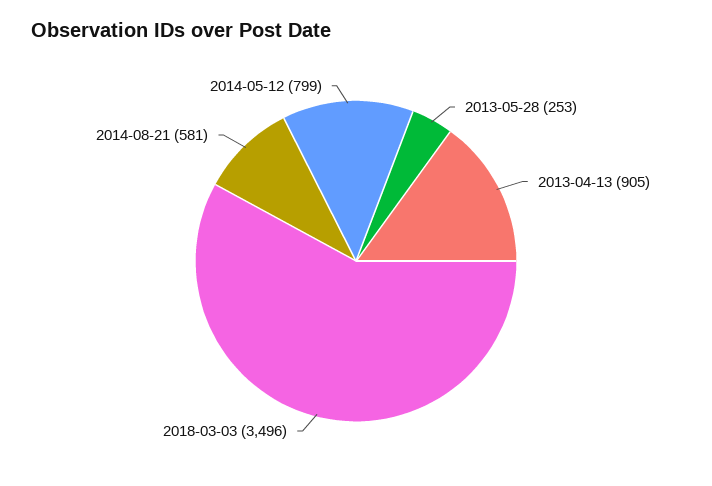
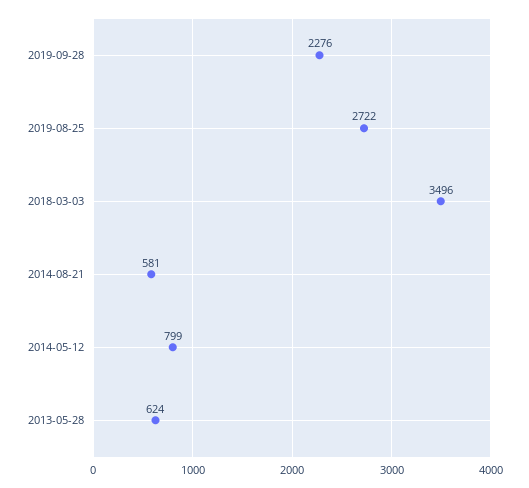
2013-05-28: 253 -> 624
2013-04-13: 905 -> none
2019-09-28: none -> 2276
2019-08-25: none -> 2722

